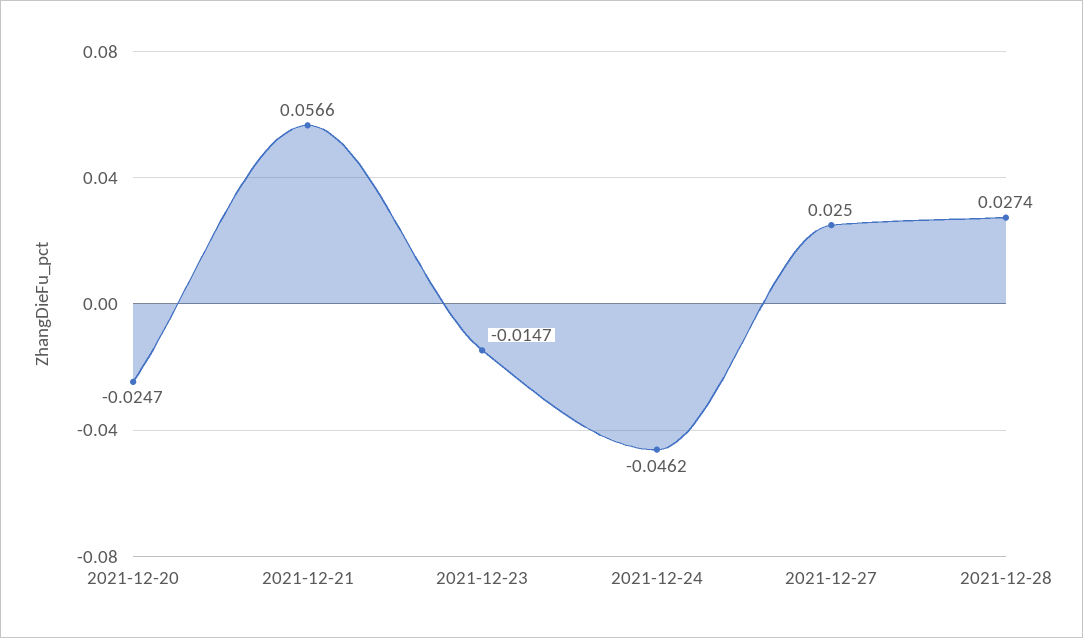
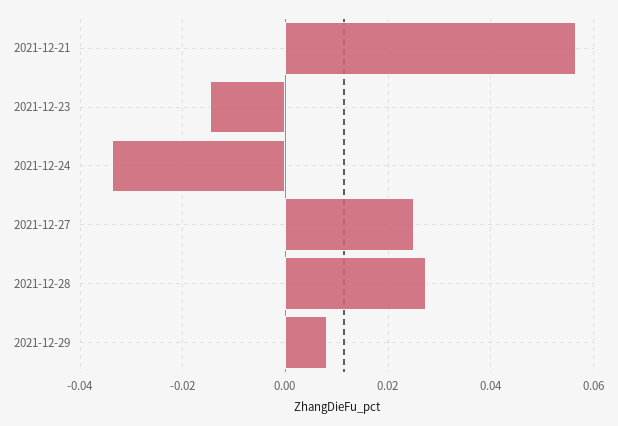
2021-12-20: -0.0247 -> none
2021-12-24: -0.0462 -> -0.034
2021-12-29: none -> 0.008

